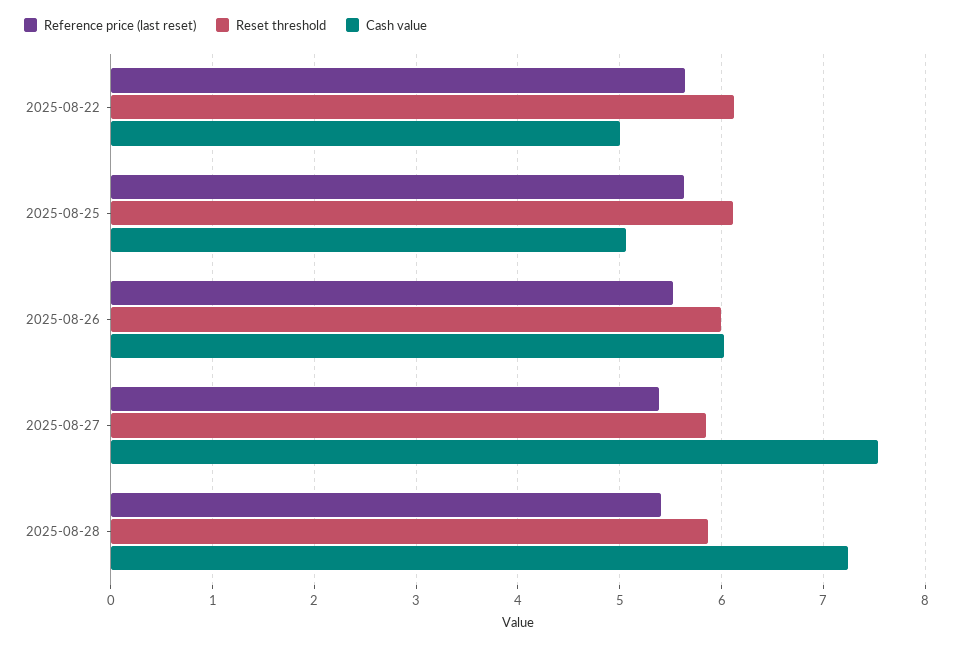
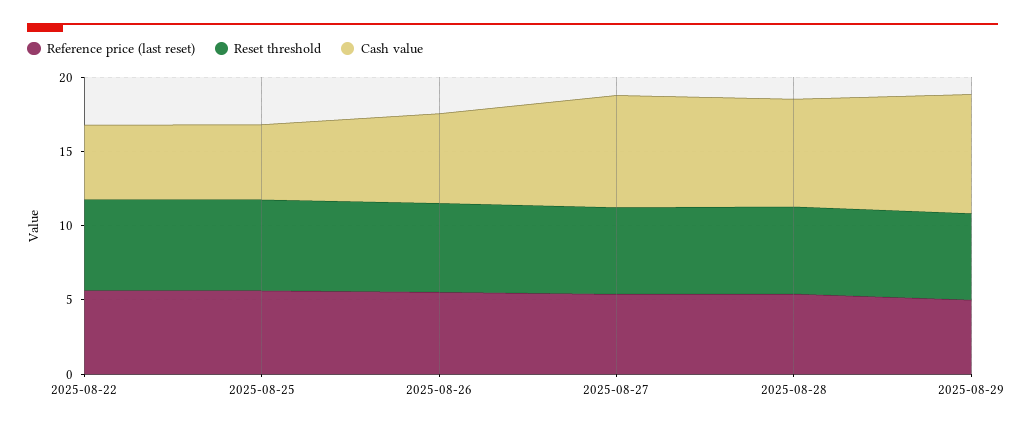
Reference price (last reset), 2025-08-29: none -> 5
Reset threshold, 2025-08-29: none -> 6
Cash value, 2025-08-29: none -> 8

